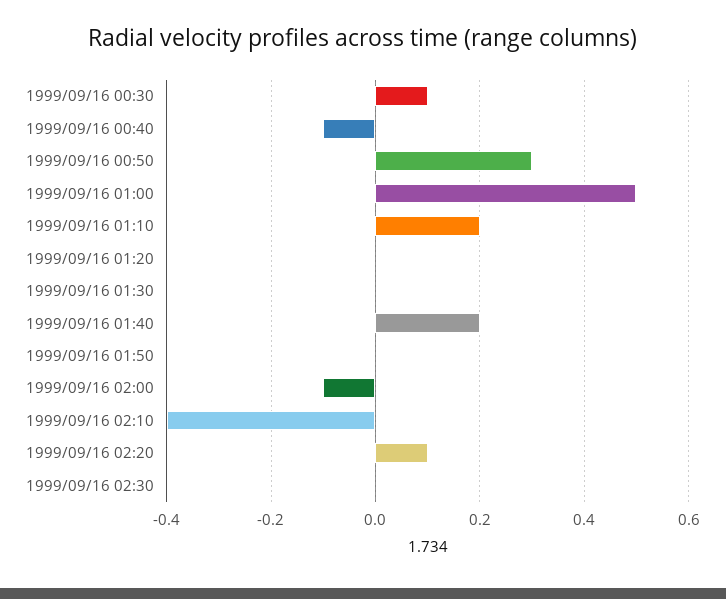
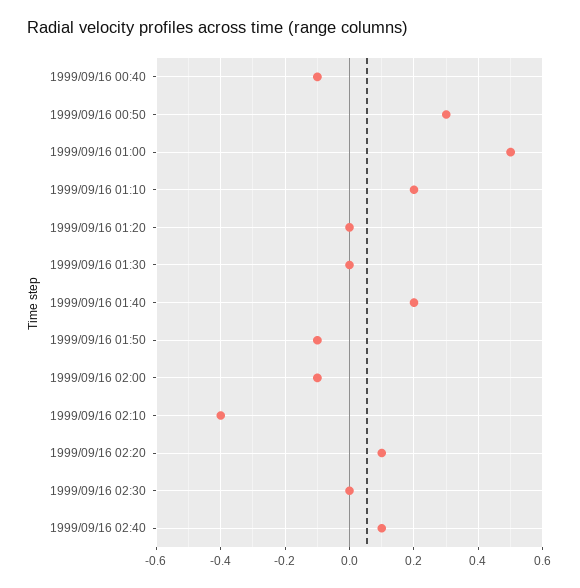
1999/09/16 00:30: 0.1 -> none
1999/09/16 01:50: 0 -> -0.1
1999/09/16 02:40: none -> 0.1

